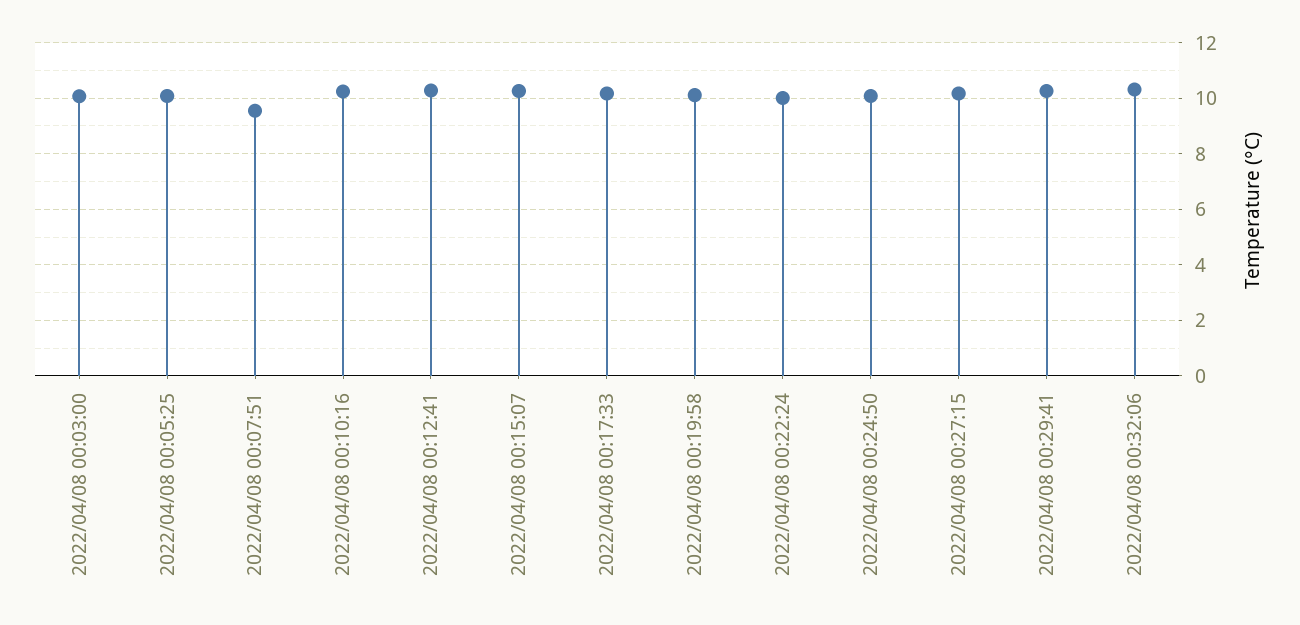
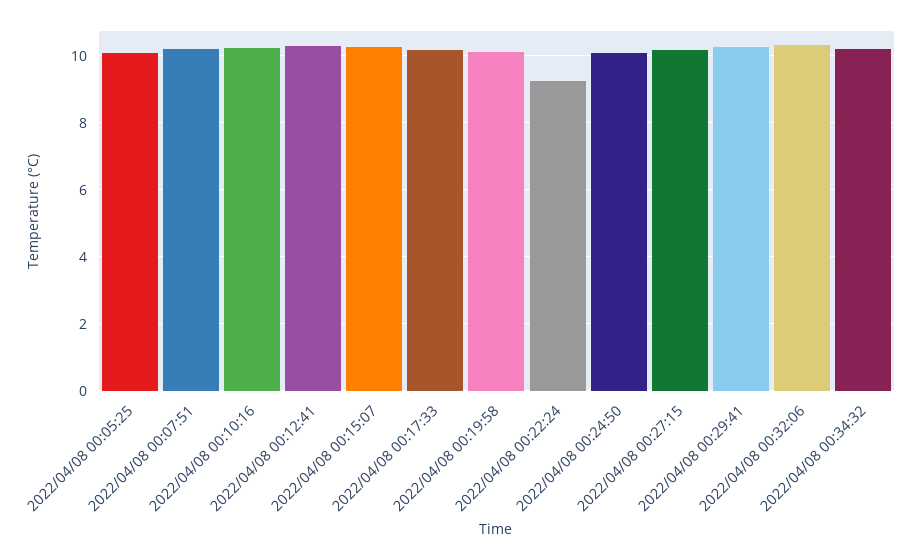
2022/04/08 00:03:00: 10 -> none
2022/04/08 00:07:51: 9.5 -> 10.2
2022/04/08 00:22:24: 10 -> 9.2
2022/04/08 00:34:32: none -> 10.2

